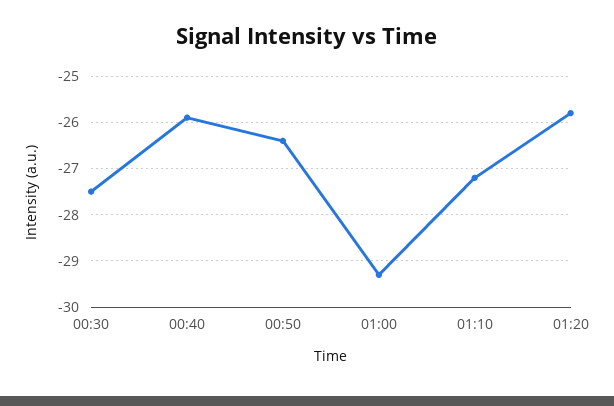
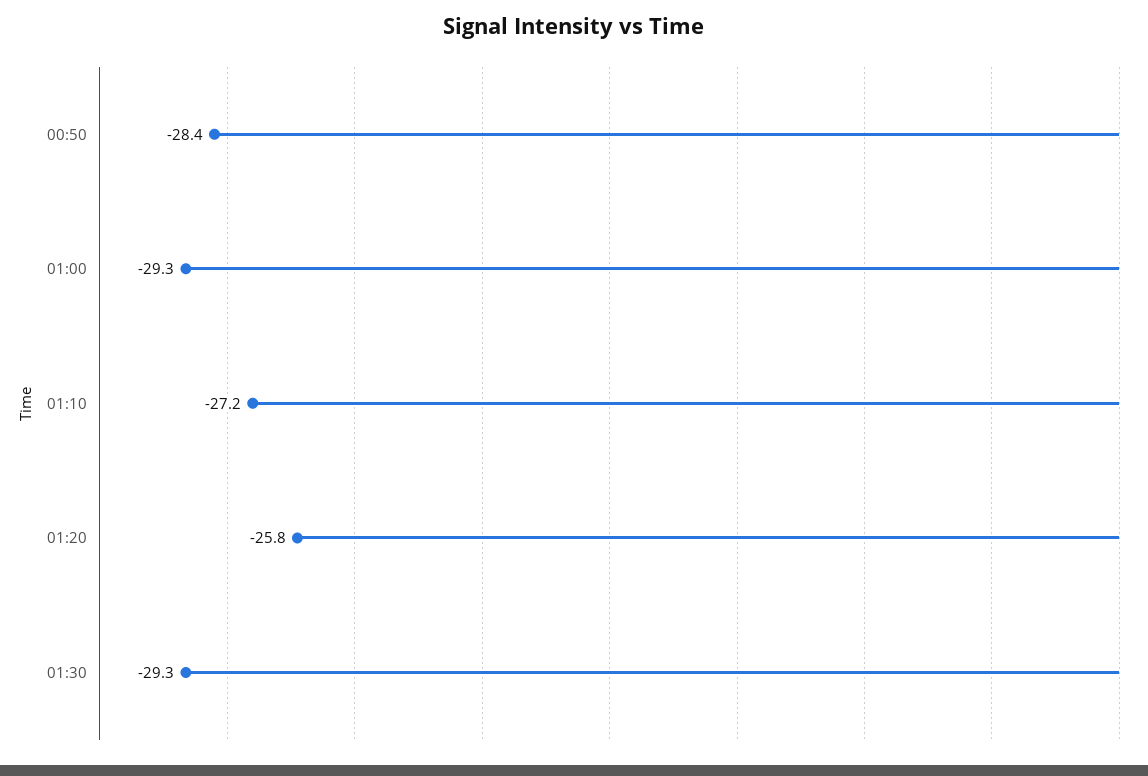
00:30: -27.5 -> none
00:40: -26 -> none
00:50: -26.5 -> -28.4
01:30: none -> -29.3

